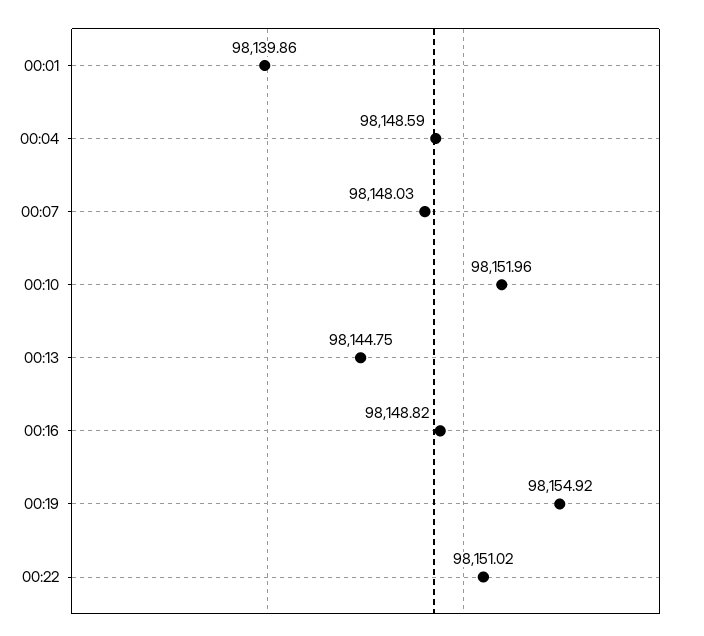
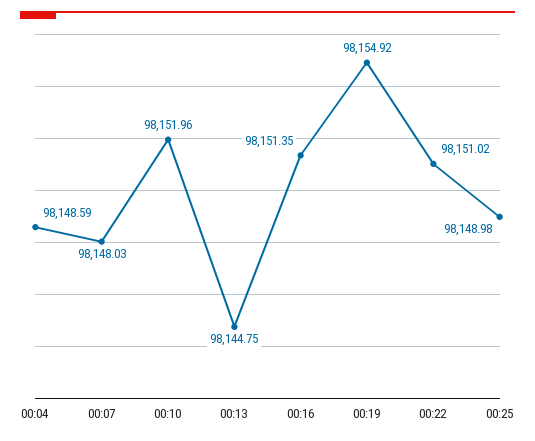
00:01: 98139.86 -> none
00:16: 98148.82 -> 98151.35
00:25: none -> 98148.98

